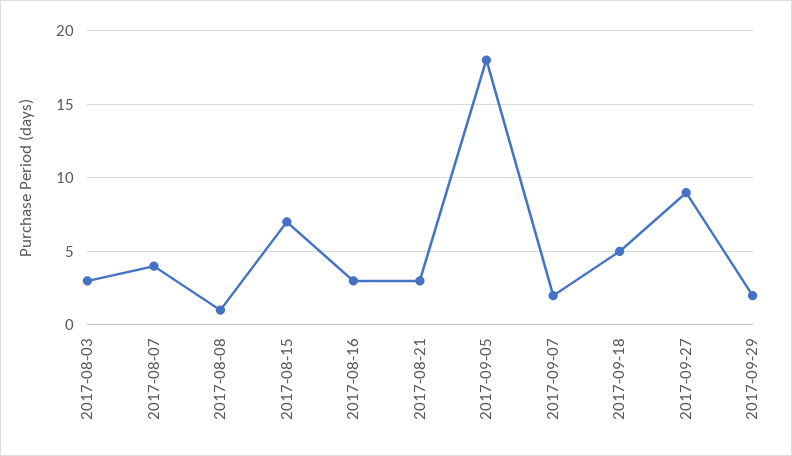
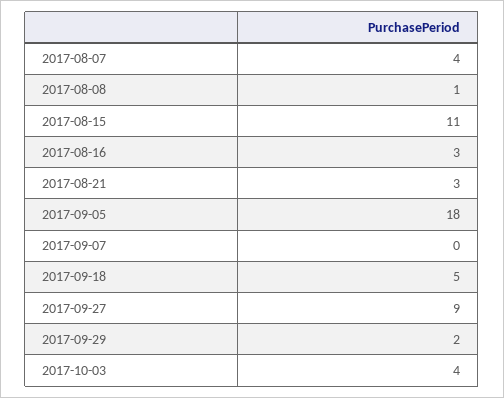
2017-08-03: 3 -> none
2017-08-15: 7 -> 11
2017-09-07: 2 -> 0
2017-10-03: none -> 4

